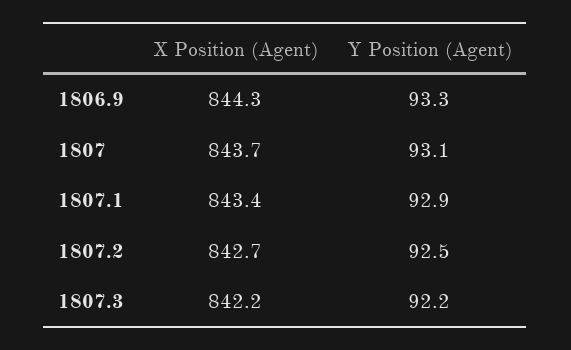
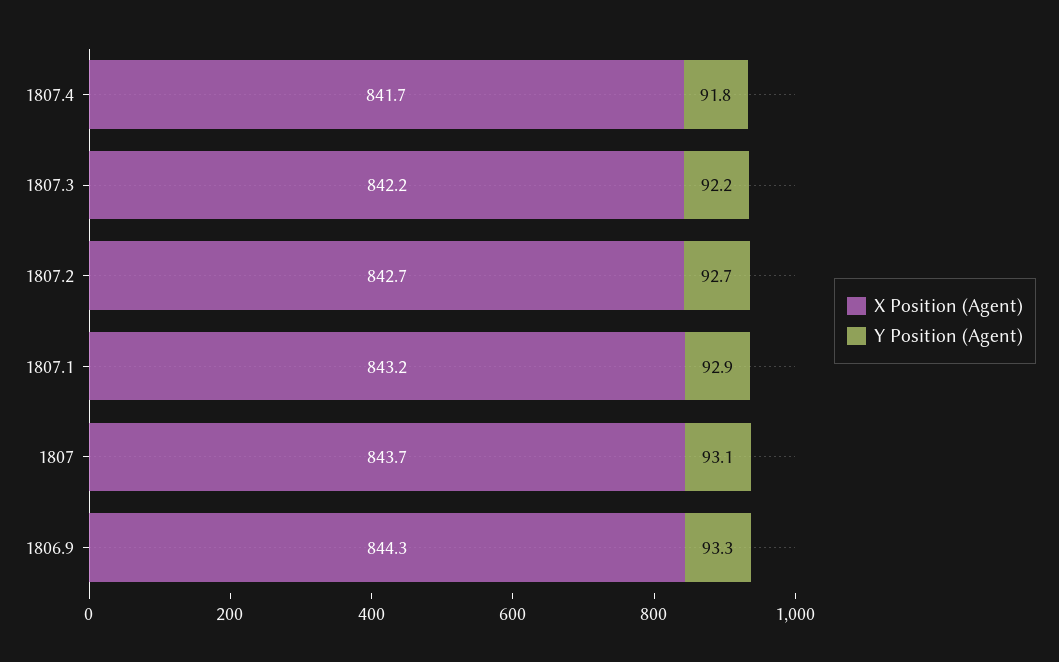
X Position (Agent), 1807.1: 843.4 -> 843.2
Y Position (Agent), 1807.2: 92.5 -> 92.7
X Position (Agent), 1807.4: none -> 841.7
Y Position (Agent), 1807.4: none -> 91.8

